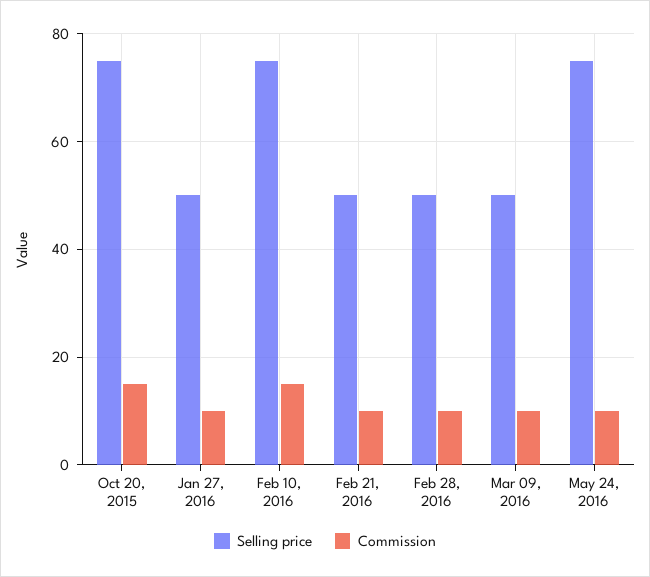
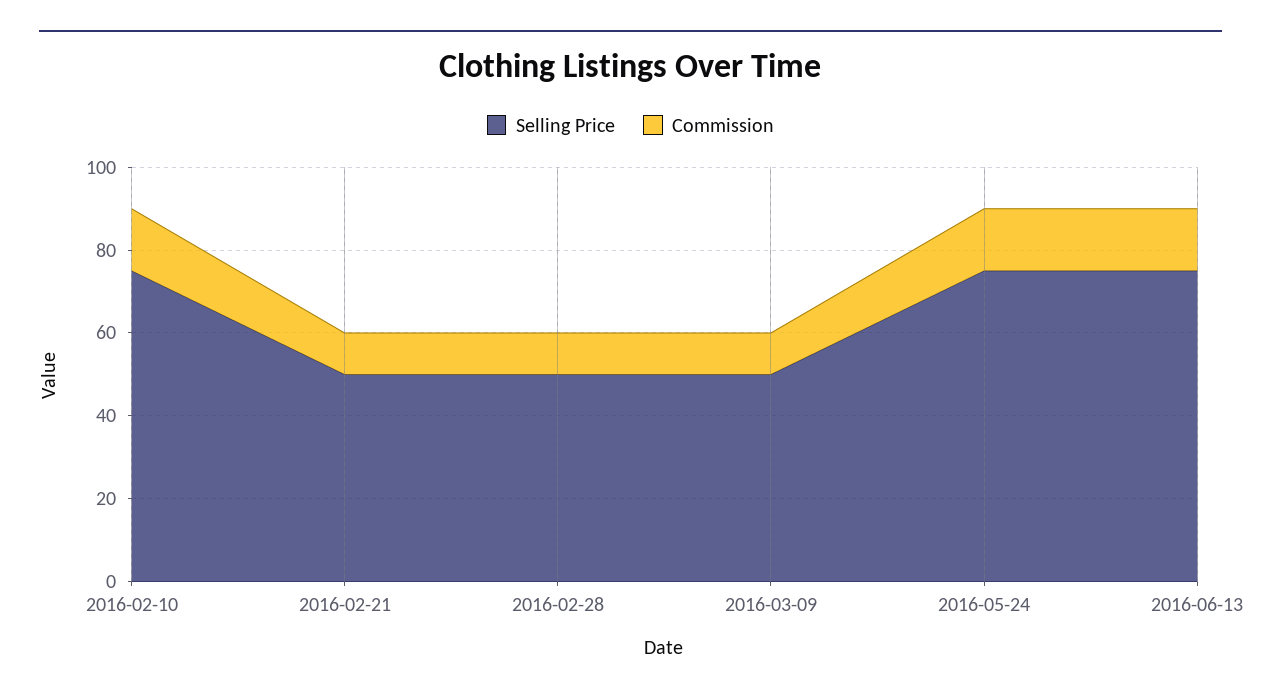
Selling price, Oct 20, 2015: 75 -> none
Commission, Oct 20, 2015: 15 -> none
Selling price, Jan 27, 2016: 50 -> none
Commission, Jan 27, 2016: 10 -> none
Commission, May 24, 2016: 10 -> 15
Selling price, 2016-06-13: none -> 75
Commission, 2016-06-13: none -> 15

